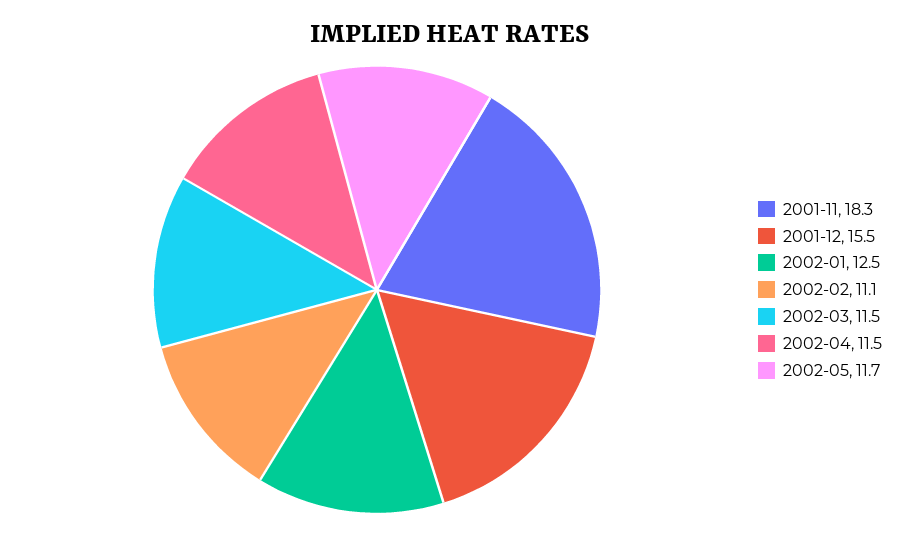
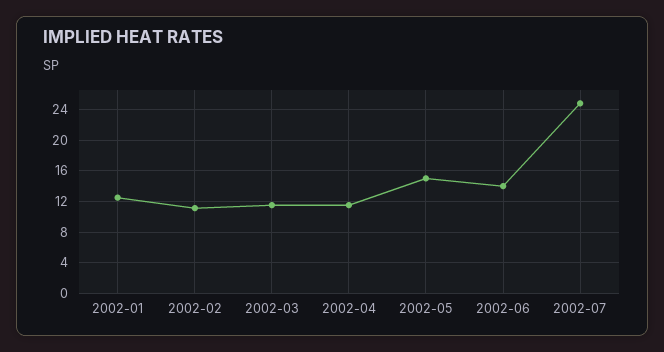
2001-11: 18.3 -> none
2001-12: 15.5 -> none
2002-05: 11.7 -> 15
2002-06: none -> 14
2002-07: none -> 25

